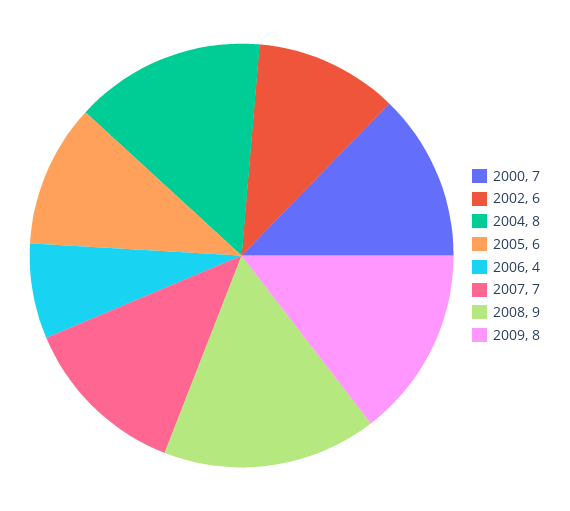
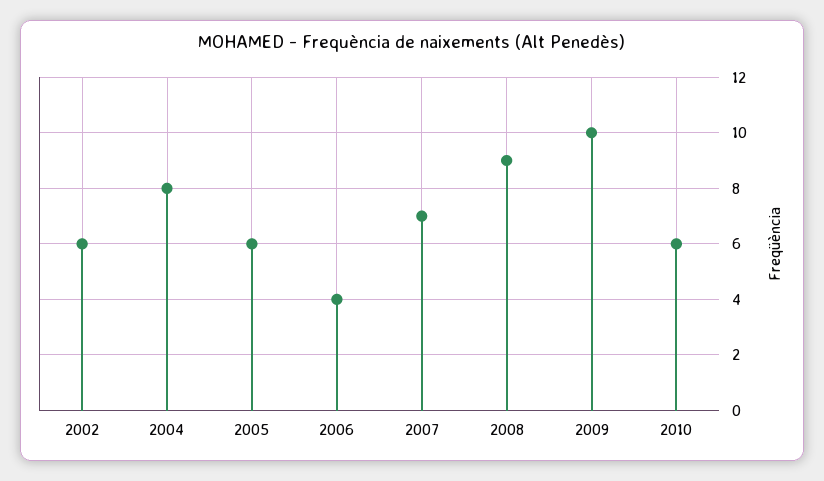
2000: 7 -> none
2009: 8 -> 10
2010: none -> 6

